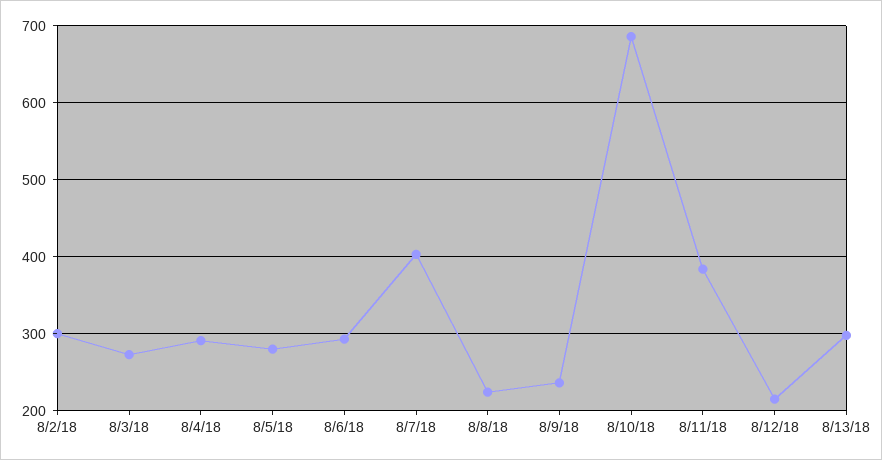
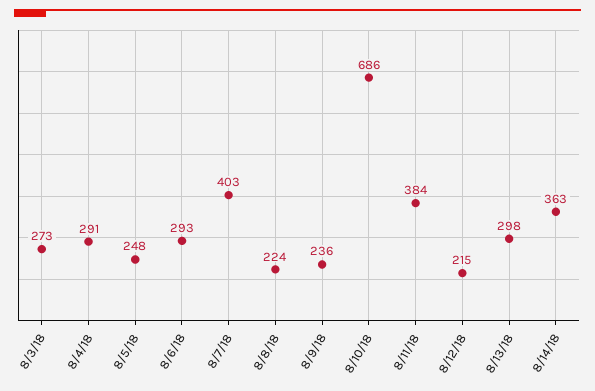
8/2/18: 300 -> none
8/5/18: 280 -> 248
8/14/18: none -> 363

